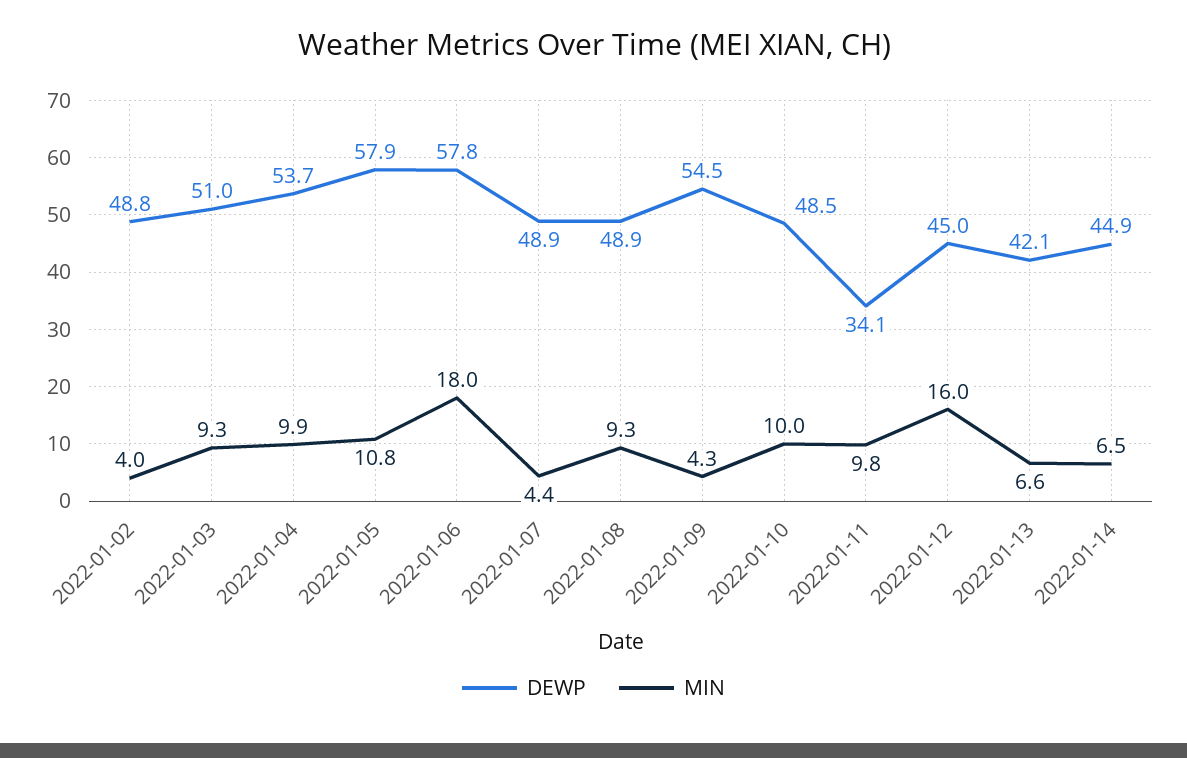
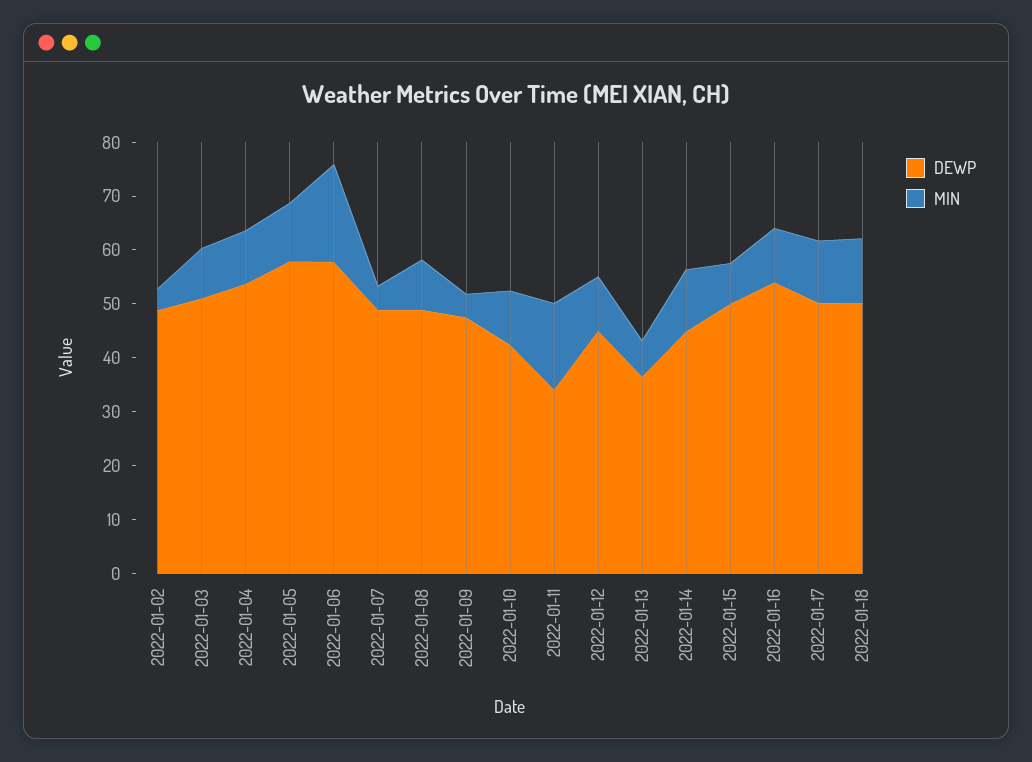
DEWP, 2022-01-09: 54.5 -> 48
DEWP, 2022-01-10: 48.5 -> 42
MIN, 2022-01-11: 9.8 -> 16
MIN, 2022-01-12: 16 -> 10
DEWP, 2022-01-13: 42.1 -> 36
MIN, 2022-01-14: 6.5 -> 12
DEWP, 2022-01-15: none -> 50
MIN, 2022-01-15: none -> 8
DEWP, 2022-01-16: none -> 54
MIN, 2022-01-16: none -> 10
DEWP, 2022-01-17: none -> 50
MIN, 2022-01-17: none -> 12
DEWP, 2022-01-18: none -> 50
MIN, 2022-01-18: none -> 12

